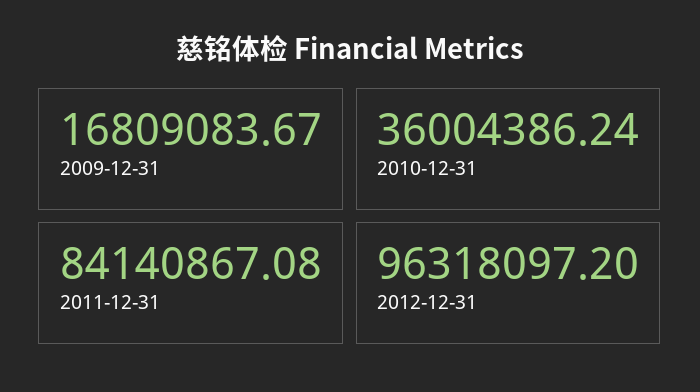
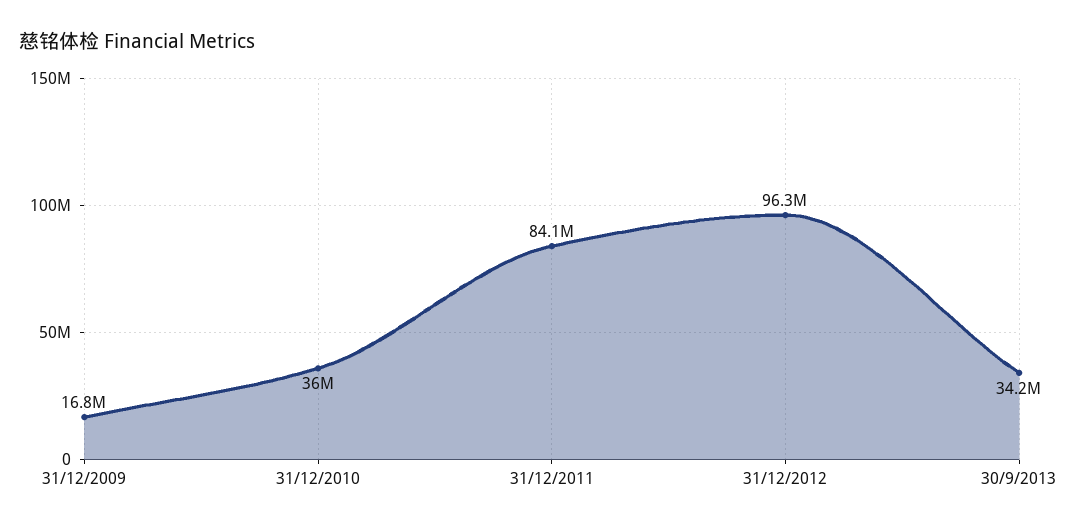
30/9/2013: none -> 34200000

